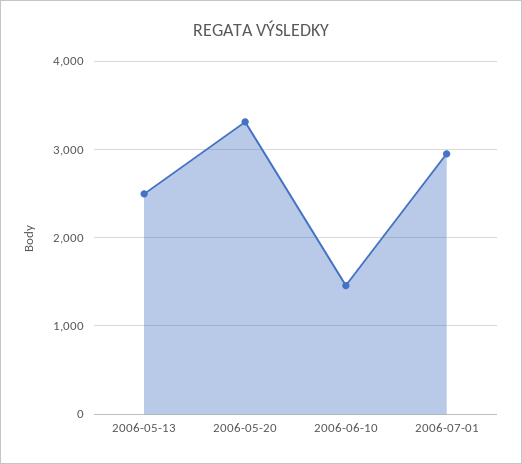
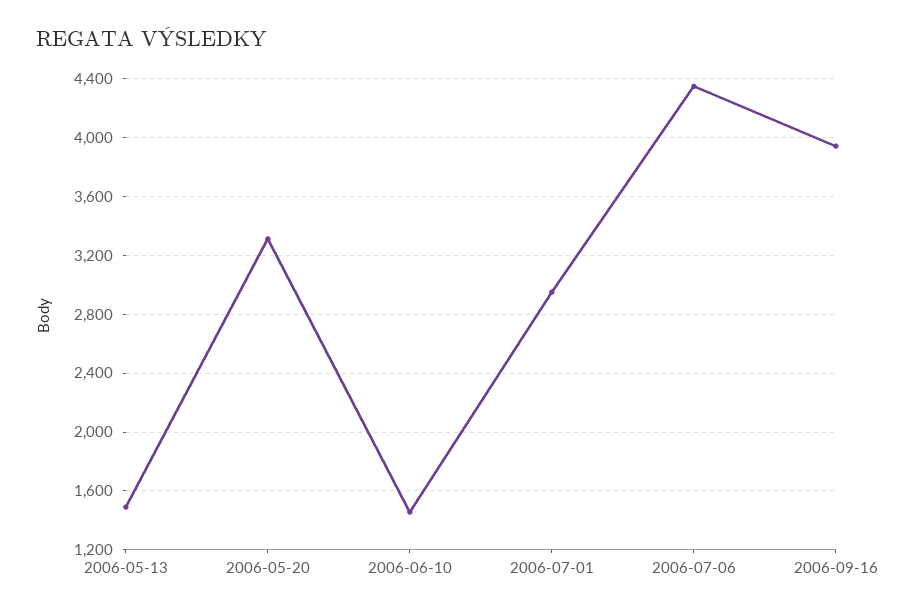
2006-05-13: 2500 -> 1500
2006-07-06: none -> 4350
2006-09-16: none -> 3950

